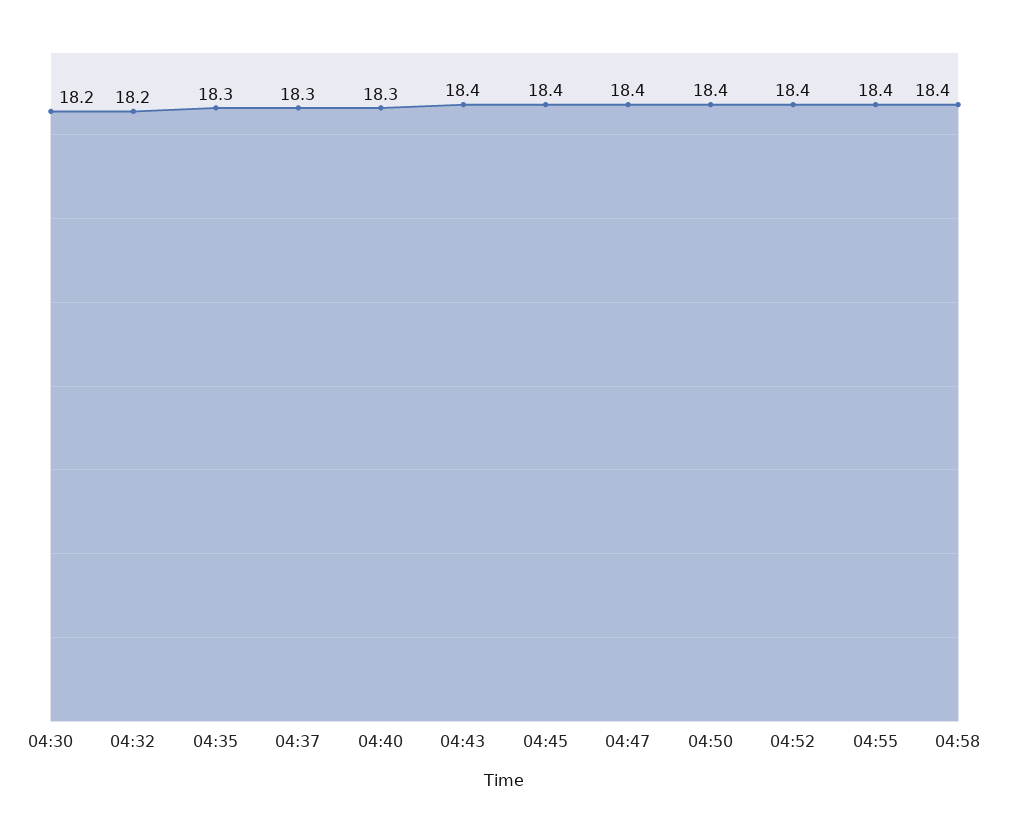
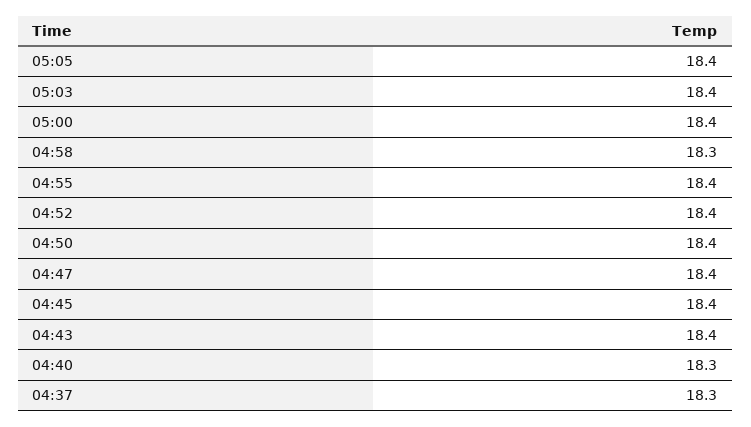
04:30: 18.2 -> none
04:32: 18.2 -> none
04:35: 18.3 -> none
04:58: 18.4 -> 18.3
05:05: none -> 18.4
05:03: none -> 18.4
05:00: none -> 18.4

